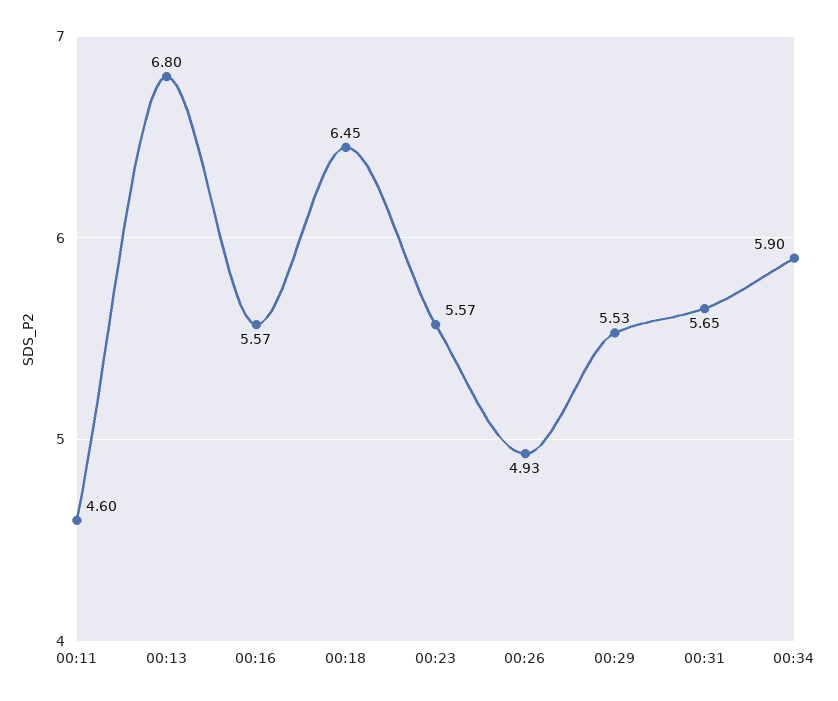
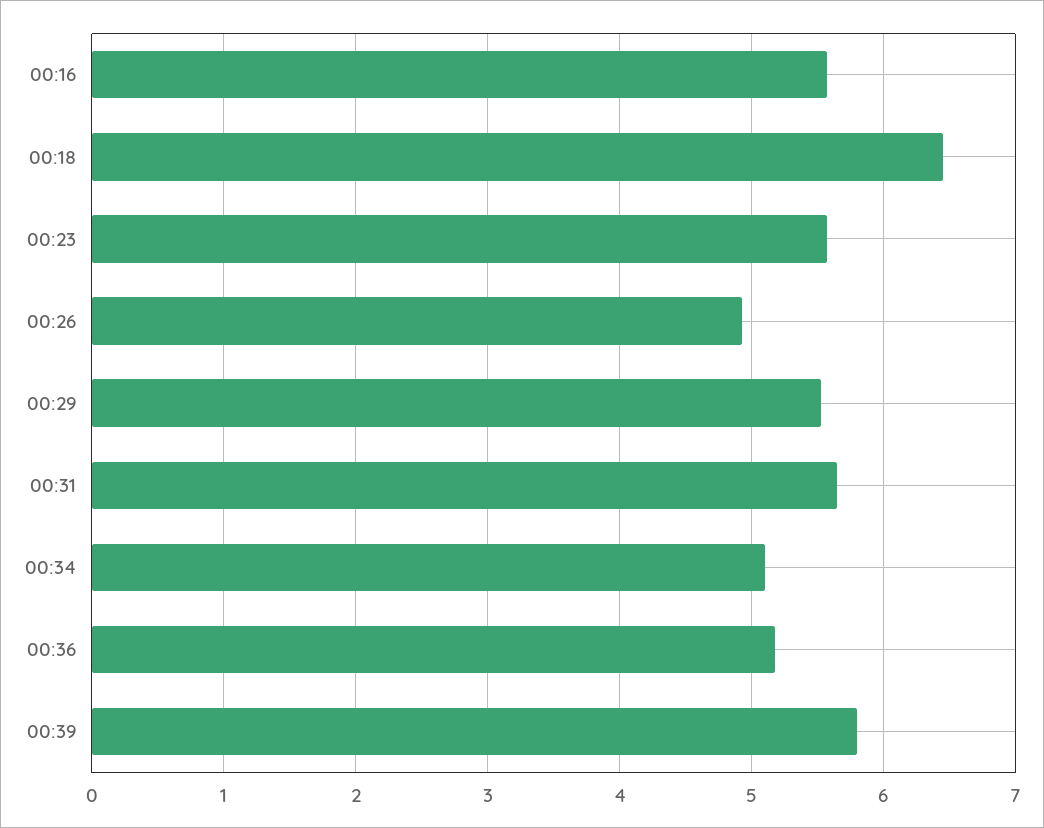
00:11: 4.6 -> none
00:13: 6.8 -> none
00:34: 5.9 -> 5.1
00:36: none -> 5.2
00:39: none -> 5.8

